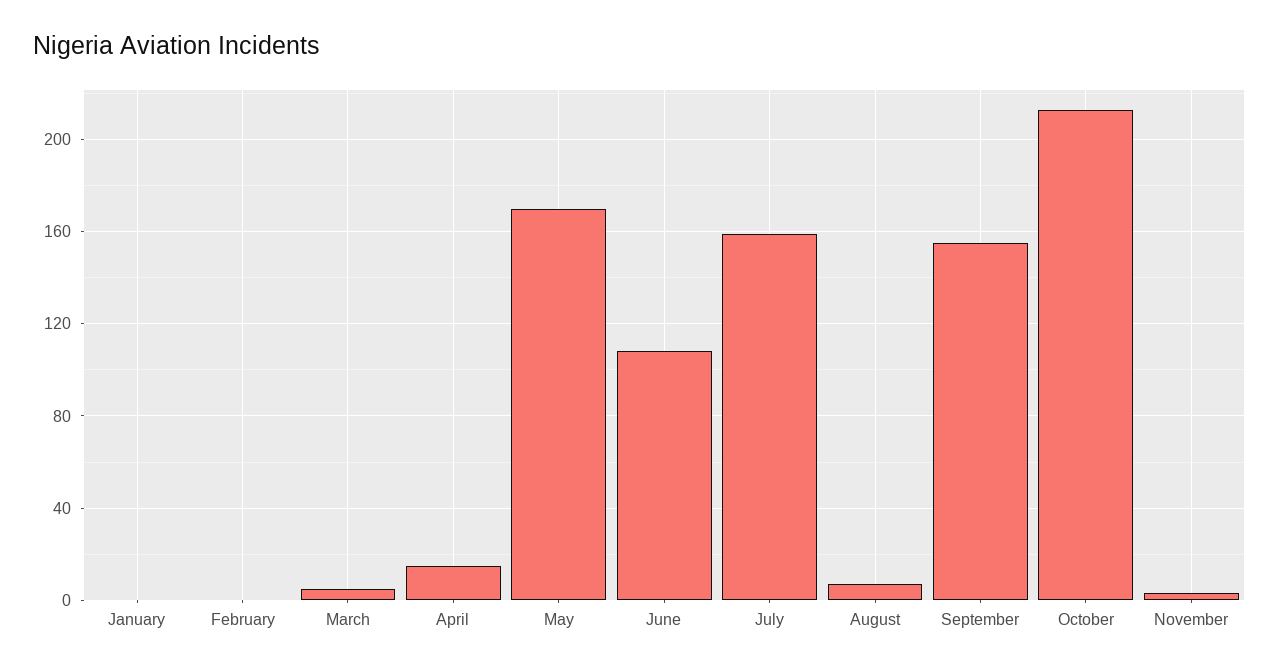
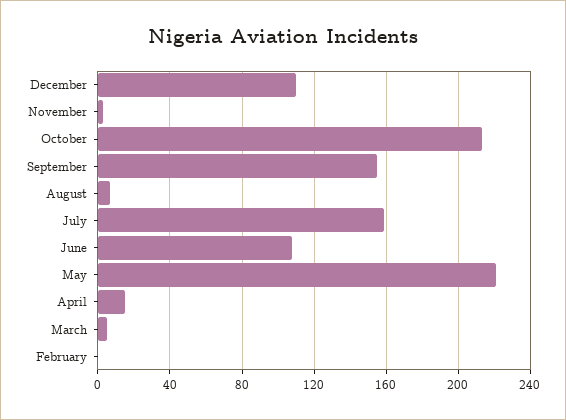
January: 0 -> none
May: 170 -> 220
December: none -> 110

